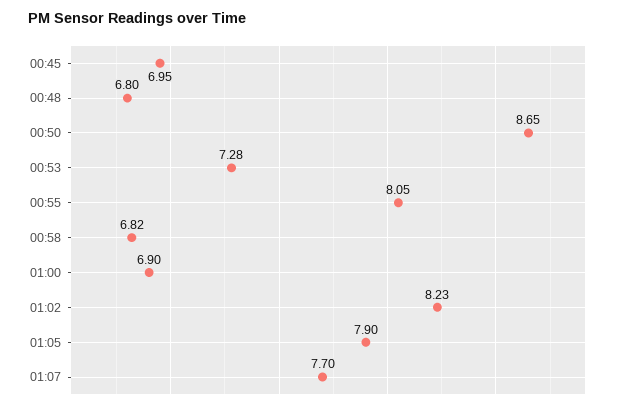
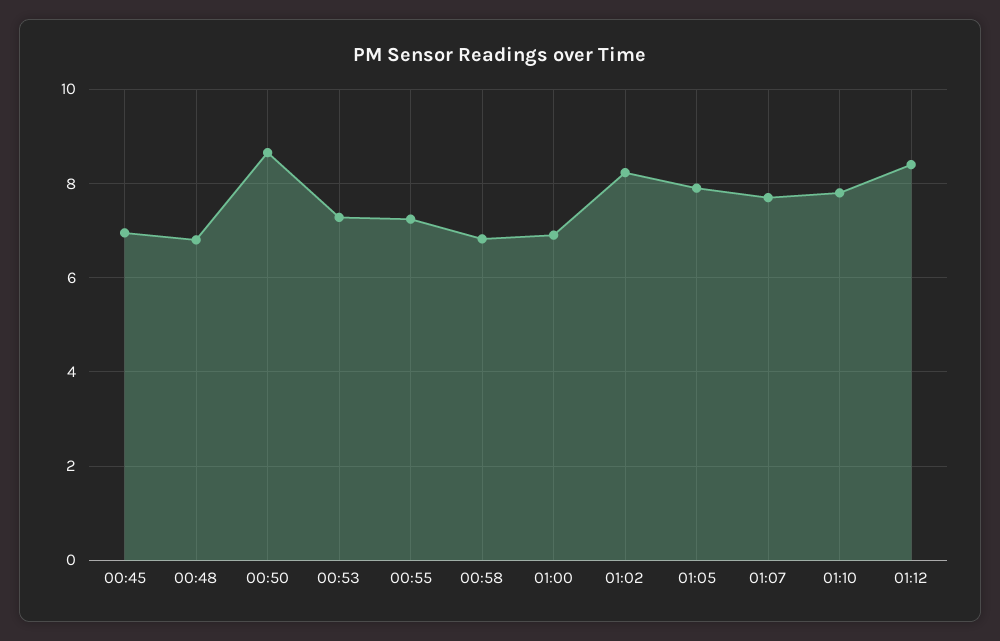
00:55: 8.05 -> 7.2
01:10: none -> 7.8
01:12: none -> 8.4

